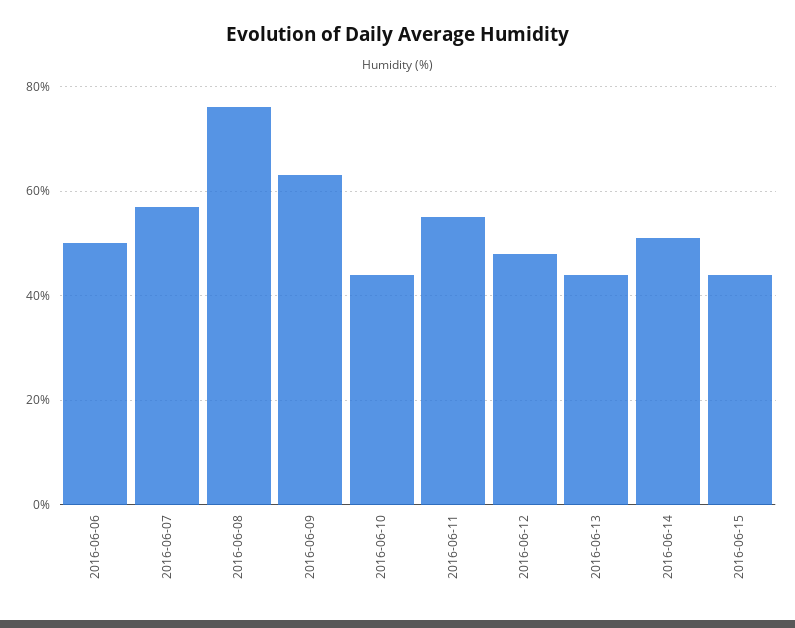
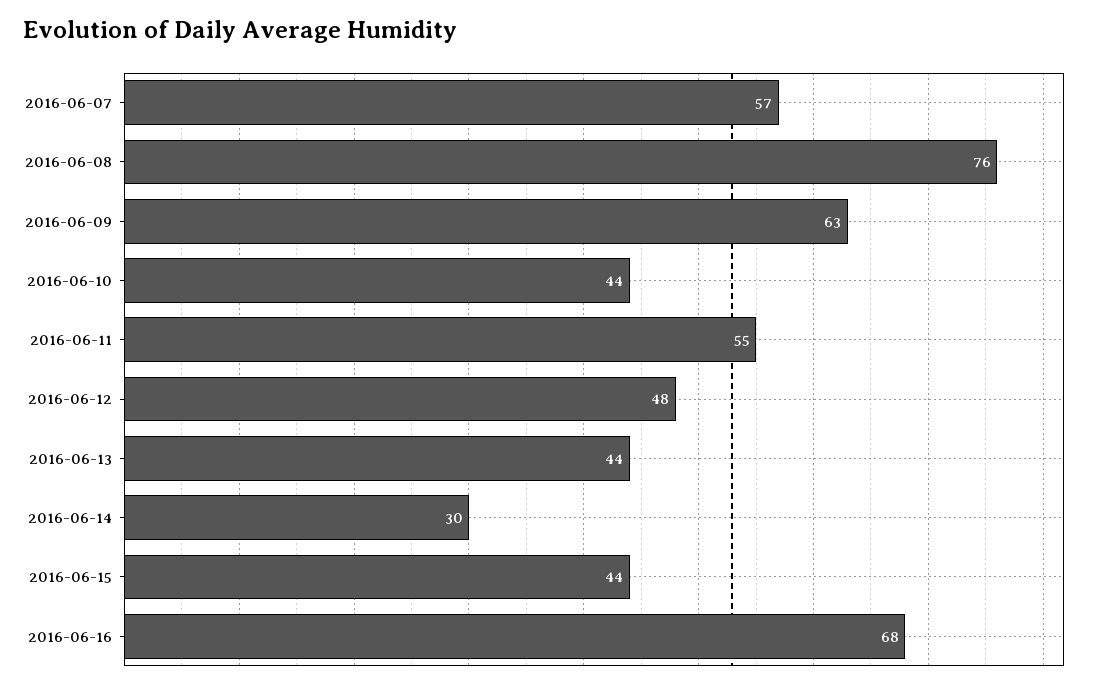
2016-06-06: 50 -> none
2016-06-14: 50 -> 30
2016-06-16: none -> 68

